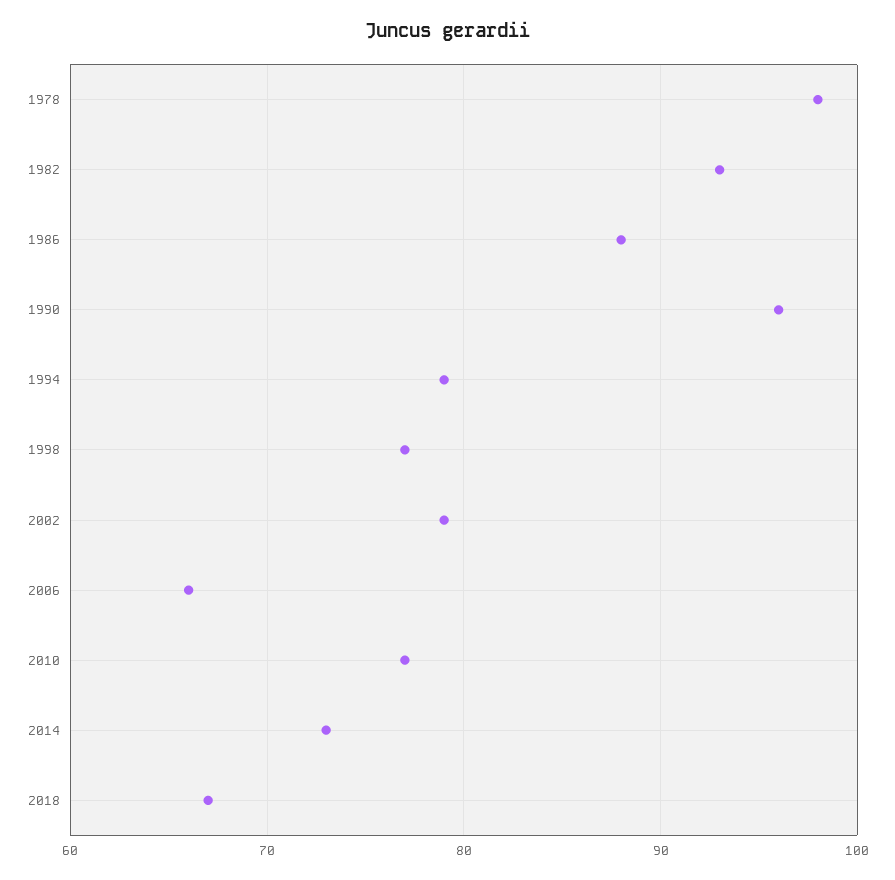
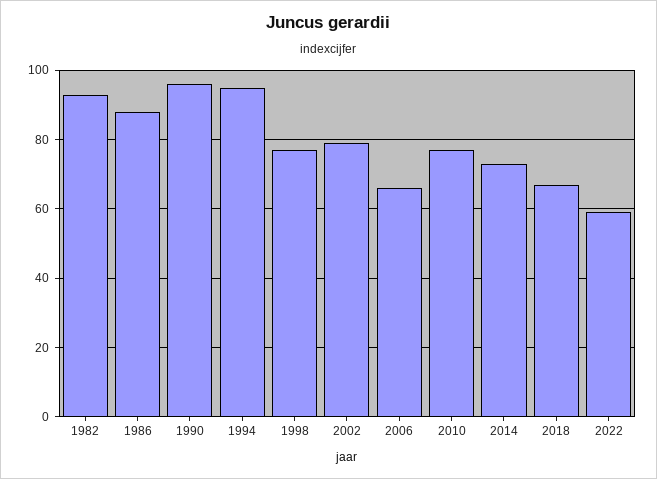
1978: 98 -> none
1994: 79 -> 95
2022: none -> 60

